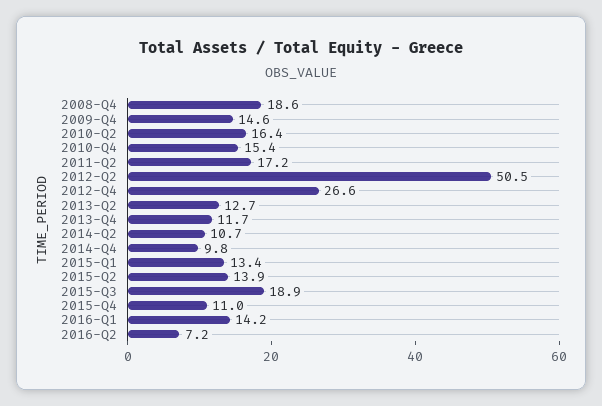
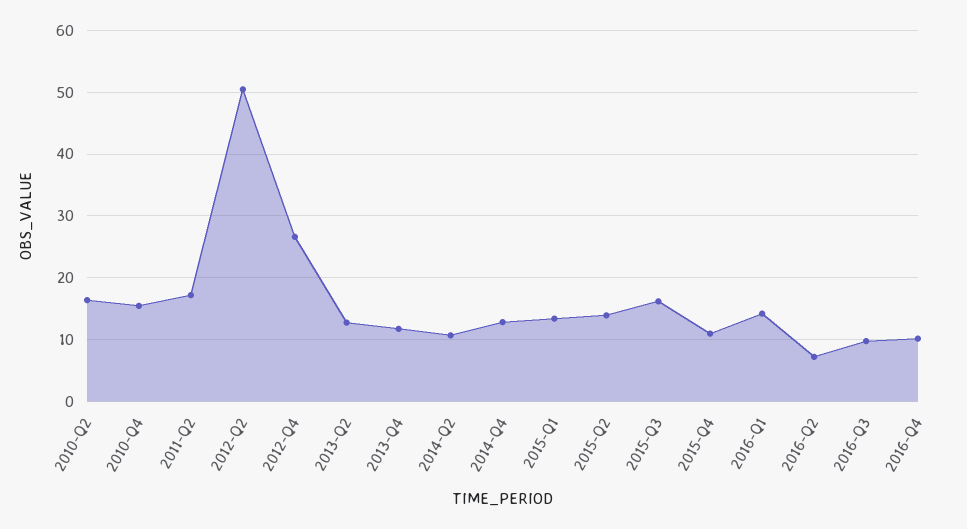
2008-Q4: 18.6 -> none
2009-Q4: 14.6 -> none
2014-Q4: 9.8 -> 13
2015-Q3: 18.9 -> 16
2016-Q3: none -> 10
2016-Q4: none -> 10

